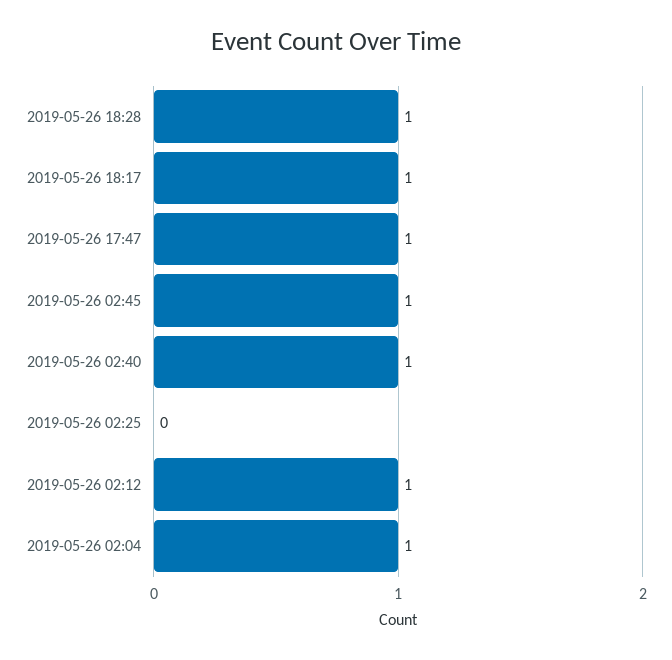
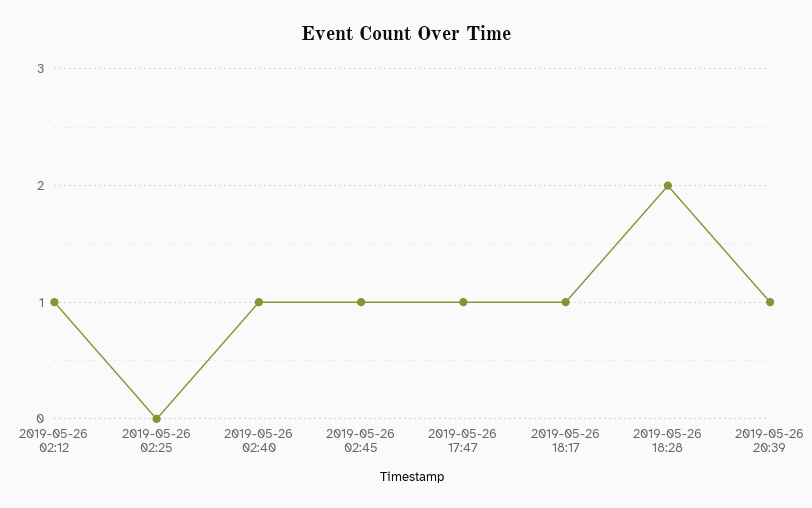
2019-05-26 18:28: 1 -> 2
2019-05-26 02:04: 1 -> none
2019-05-26 20:39: none -> 1

